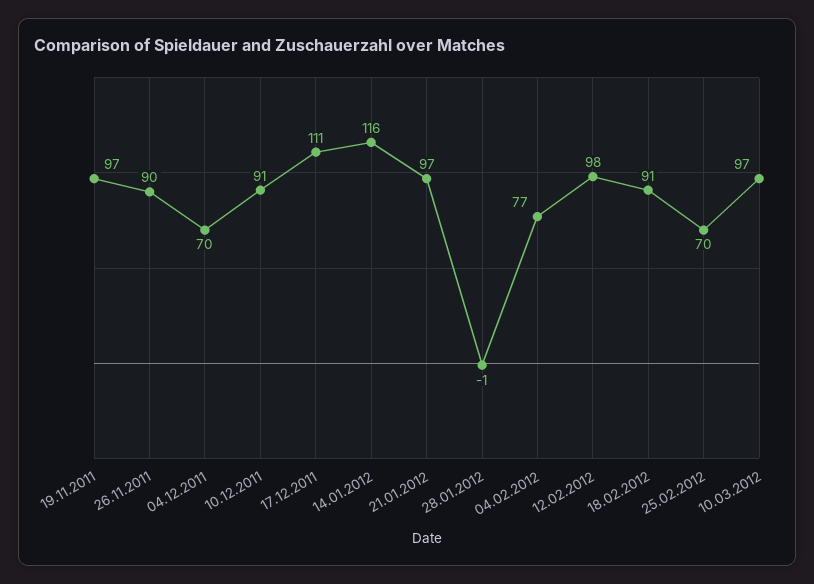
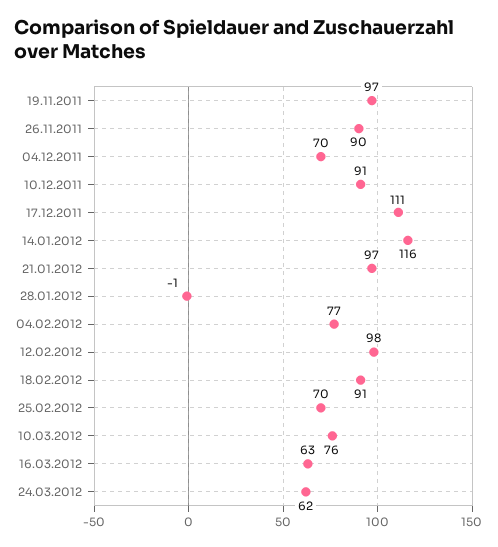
10.03.2012: 97 -> 76
16.03.2012: none -> 63
24.03.2012: none -> 62

